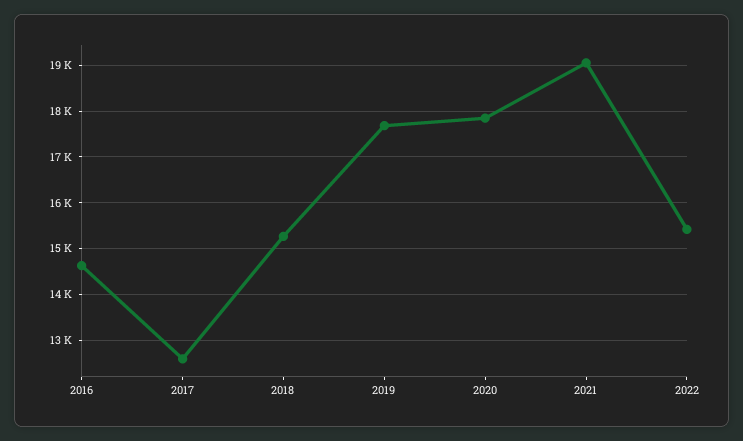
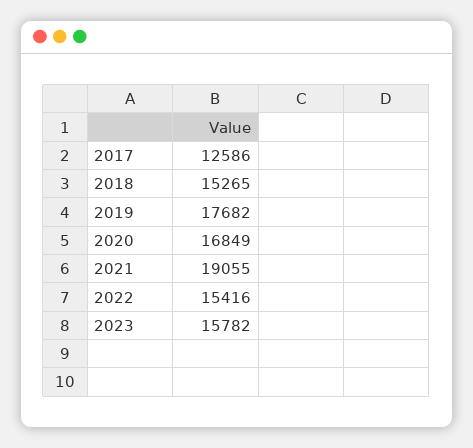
2016: 14600 -> none
2020: 17800 -> 16849
2023: none -> 15782

